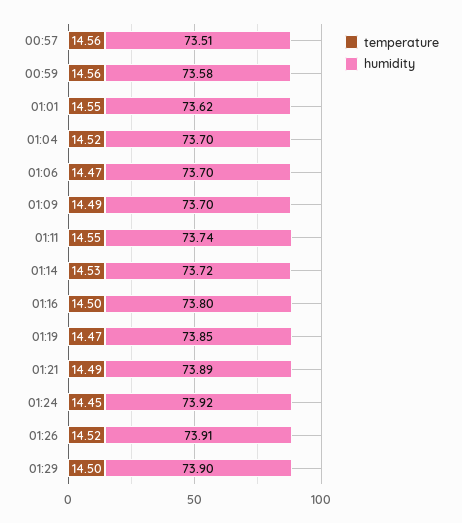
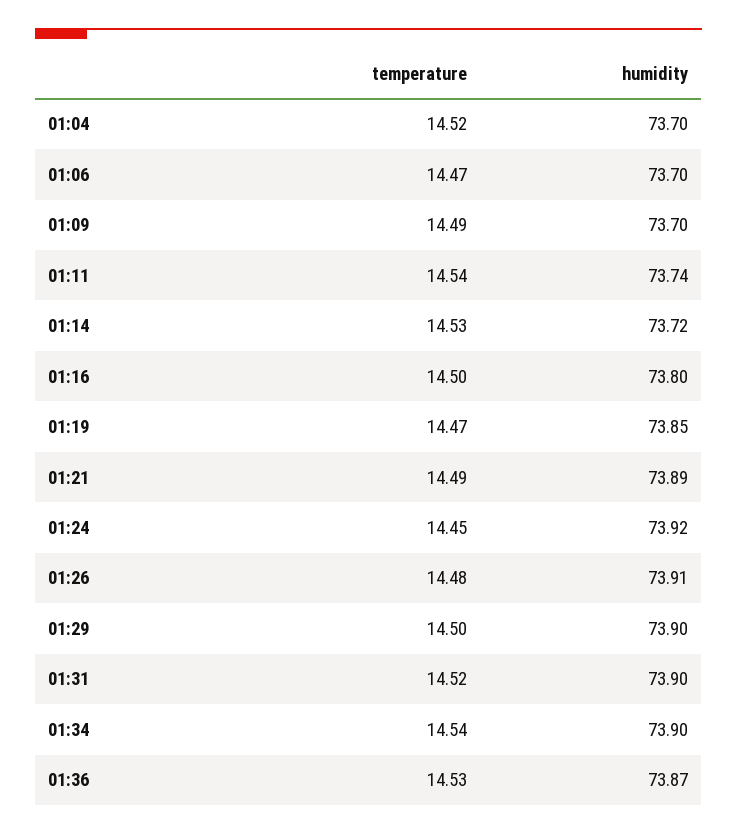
temperature, 00:57: 14.56 -> none
humidity, 00:57: 73.51 -> none
temperature, 00:59: 14.56 -> none
humidity, 00:59: 73.58 -> none
temperature, 01:01: 14.55 -> none
humidity, 01:01: 73.62 -> none
temperature, 01:11: 14.55 -> 14.54
temperature, 01:26: 14.52 -> 14.48
temperature, 01:31: none -> 14.52
humidity, 01:31: none -> 73.9
temperature, 01:34: none -> 14.54
humidity, 01:34: none -> 73.9
temperature, 01:36: none -> 14.53
humidity, 01:36: none -> 73.87

